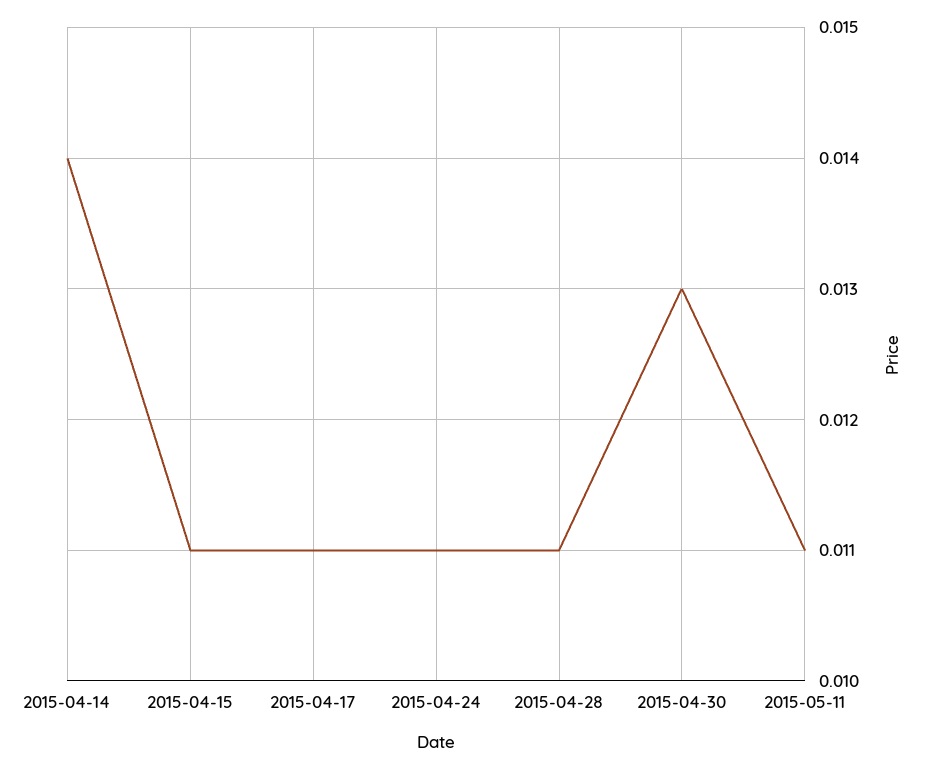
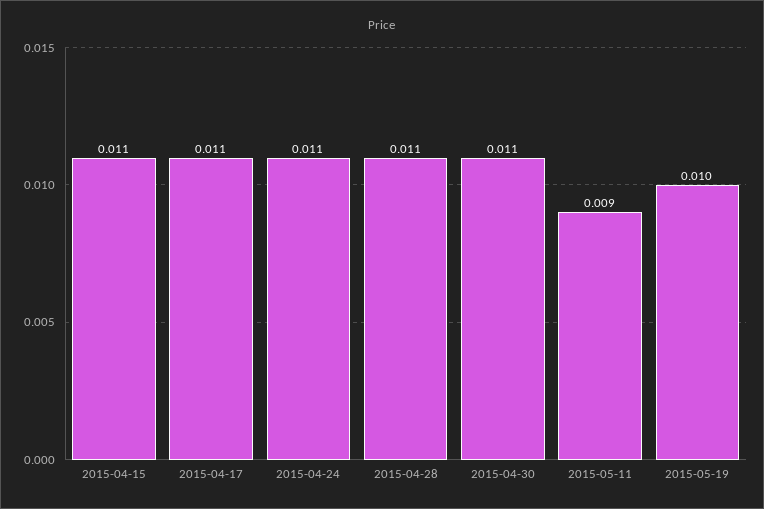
2015-04-14: 0.014 -> none
2015-04-30: 0.013 -> 0.011
2015-05-11: 0.011 -> 0.009
2015-05-19: none -> 0.01

